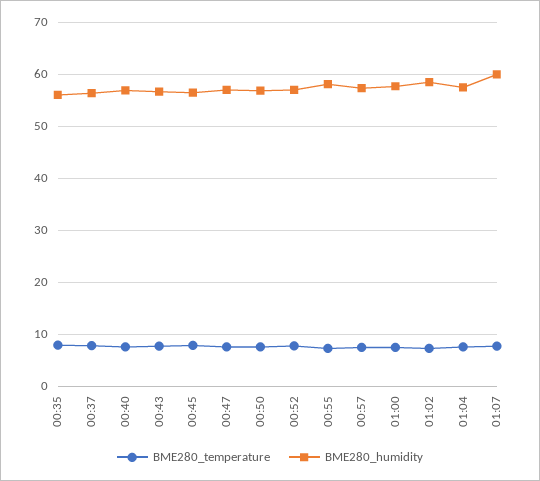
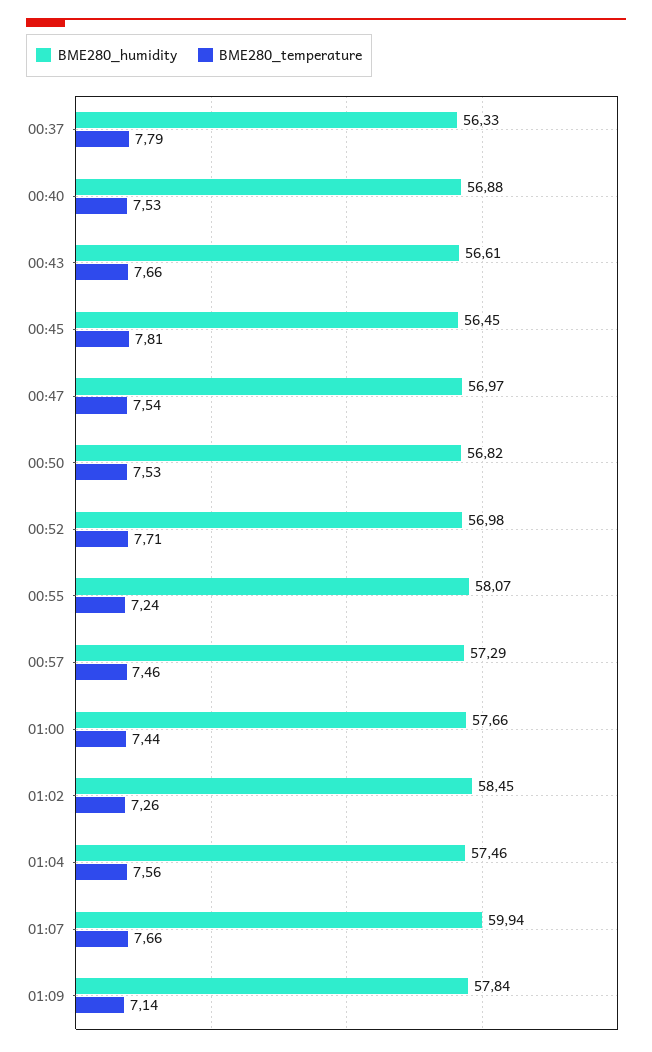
BME280_temperature, 00:35: 8 -> none
BME280_humidity, 00:35: 56 -> none
BME280_humidity, 01:09: none -> 57.84
BME280_temperature, 01:09: none -> 7.14

